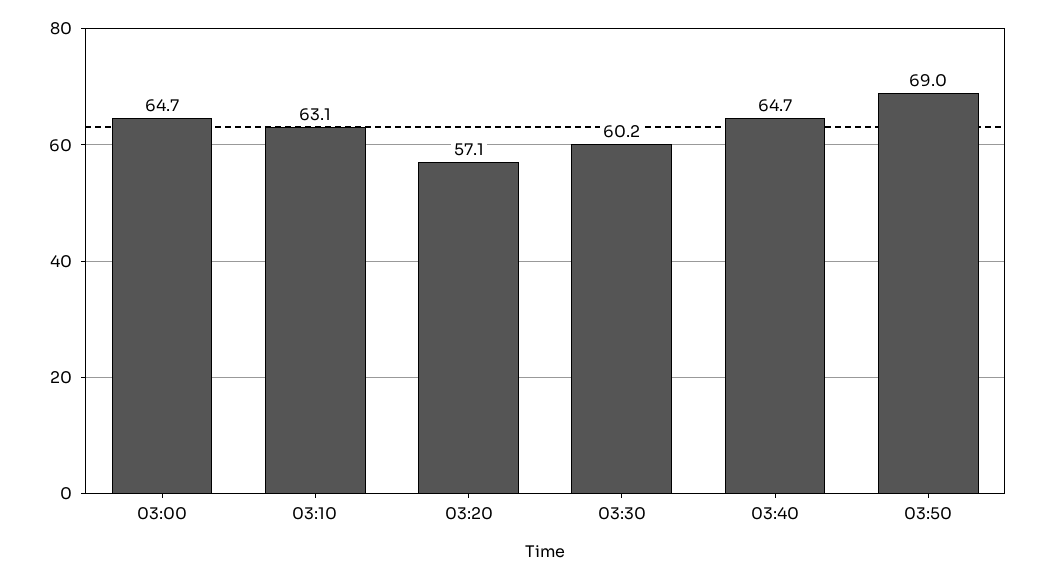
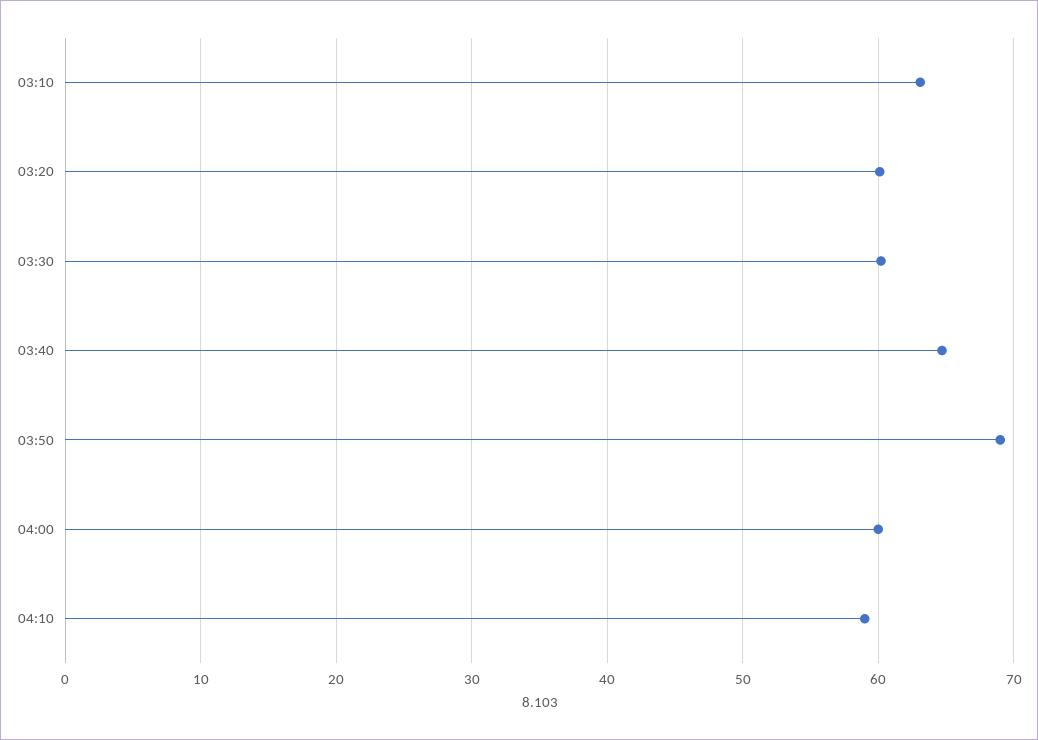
03:00: 64.7 -> none
03:20: 57.1 -> 60
04:00: none -> 60
04:10: none -> 59

